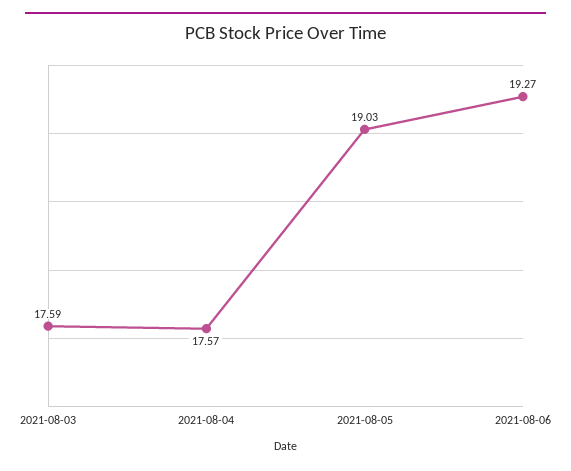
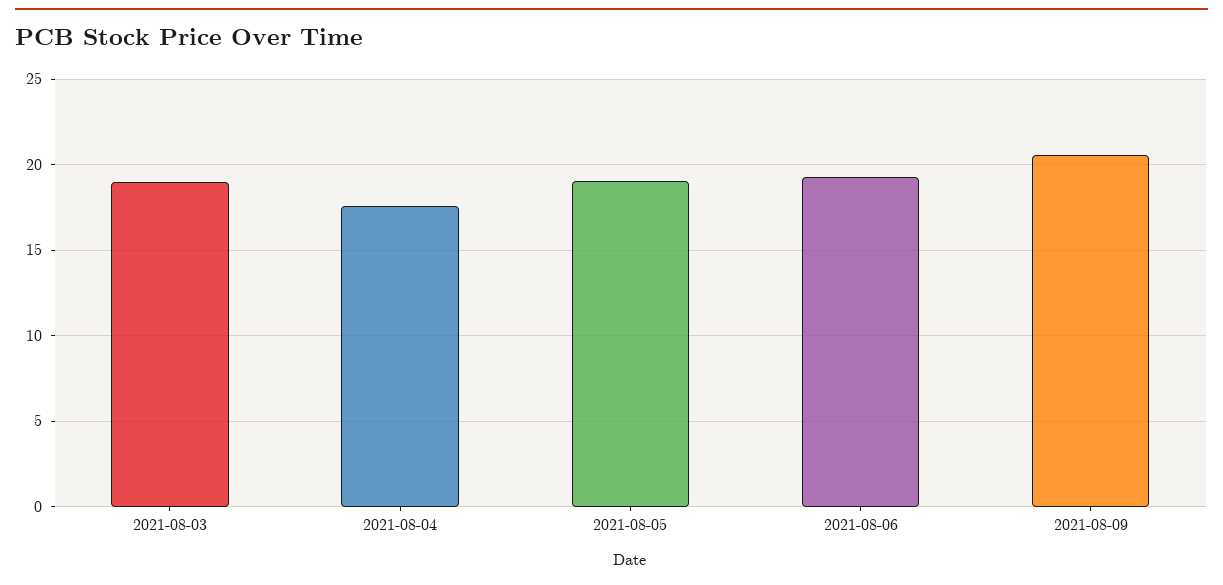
2021-08-03: 17.59 -> 19
2021-08-09: none -> 20.5

